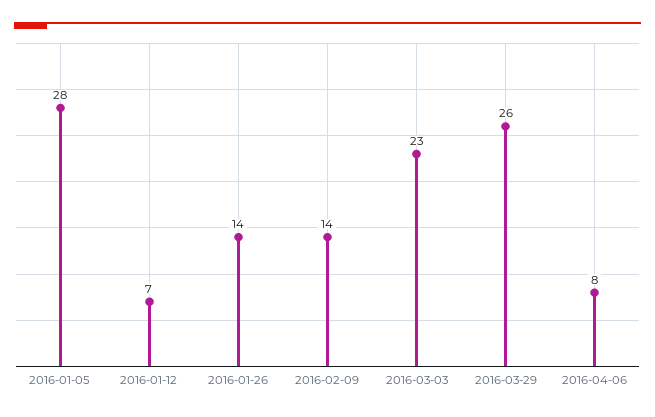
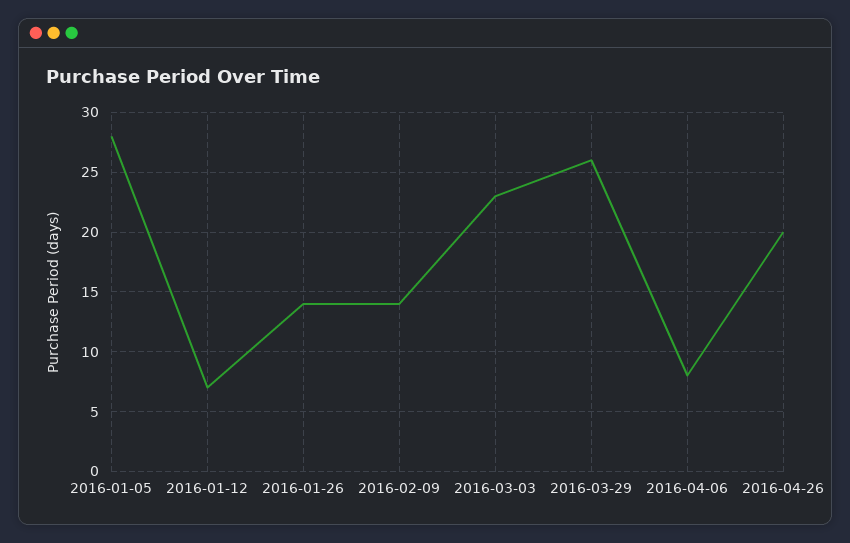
2016-04-26: none -> 20

